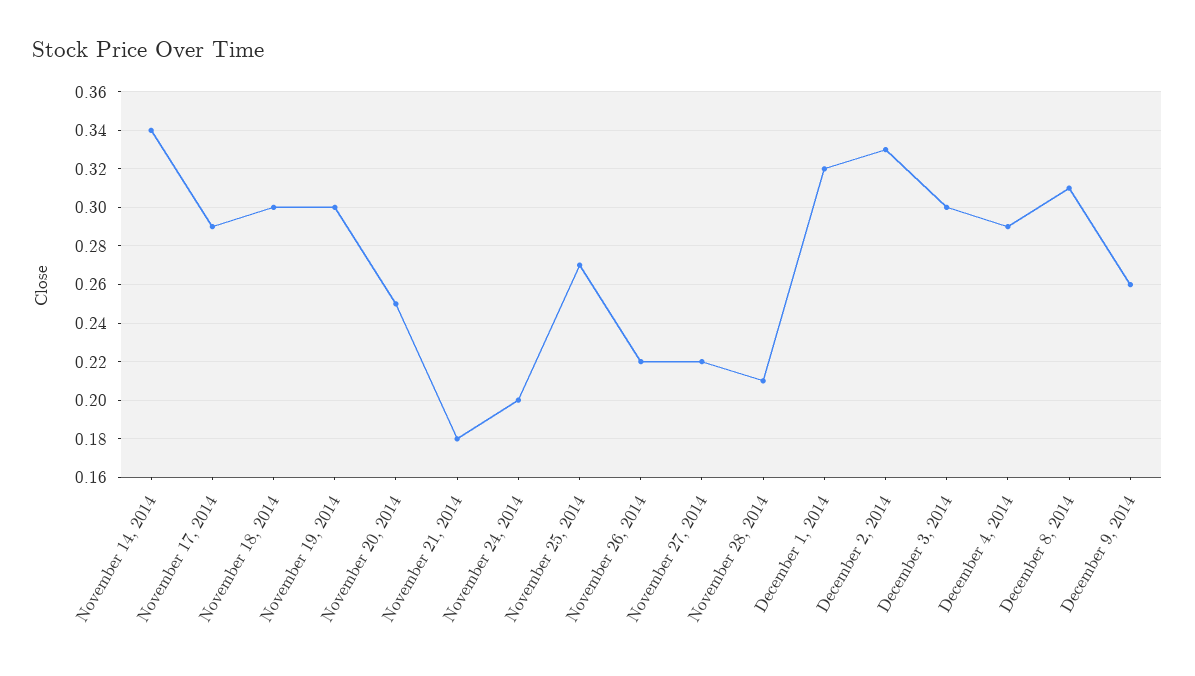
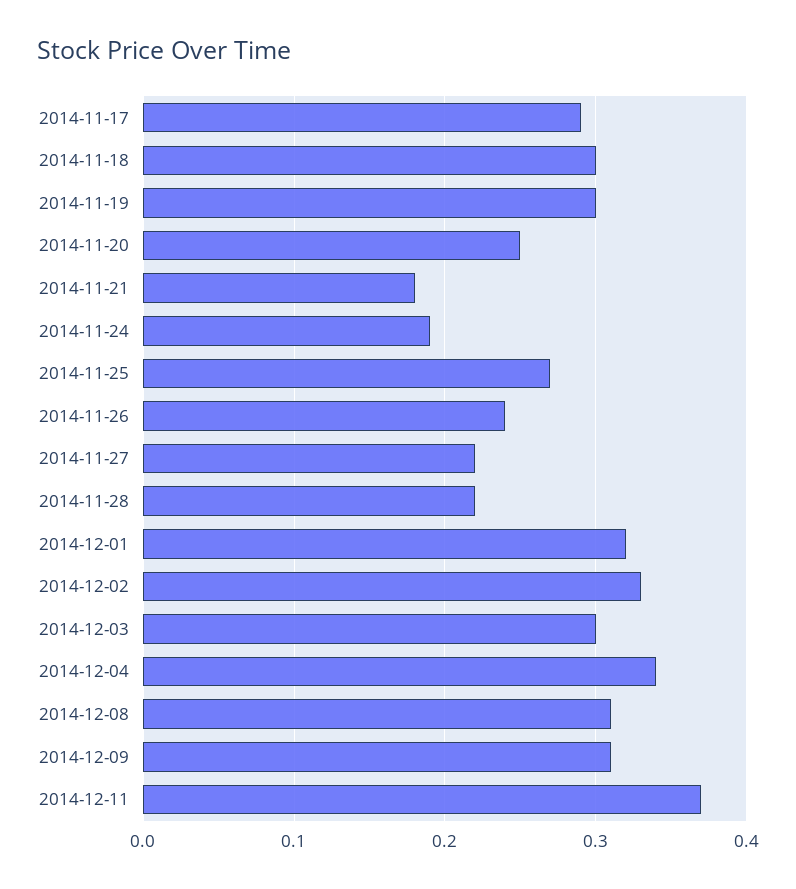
November 14, 2014: 0.34 -> none
November 24, 2014: 0.2 -> 0.19
November 26, 2014: 0.22 -> 0.24
November 28, 2014: 0.21 -> 0.22
December 4, 2014: 0.29 -> 0.34
December 9, 2014: 0.26 -> 0.31
2014-12-11: none -> 0.37

